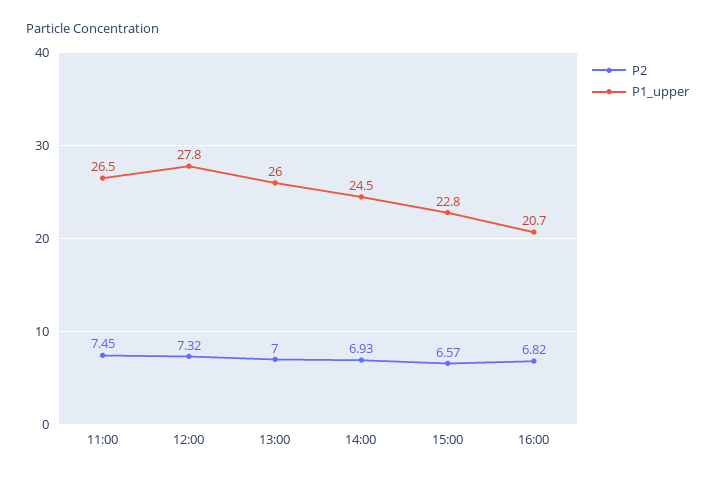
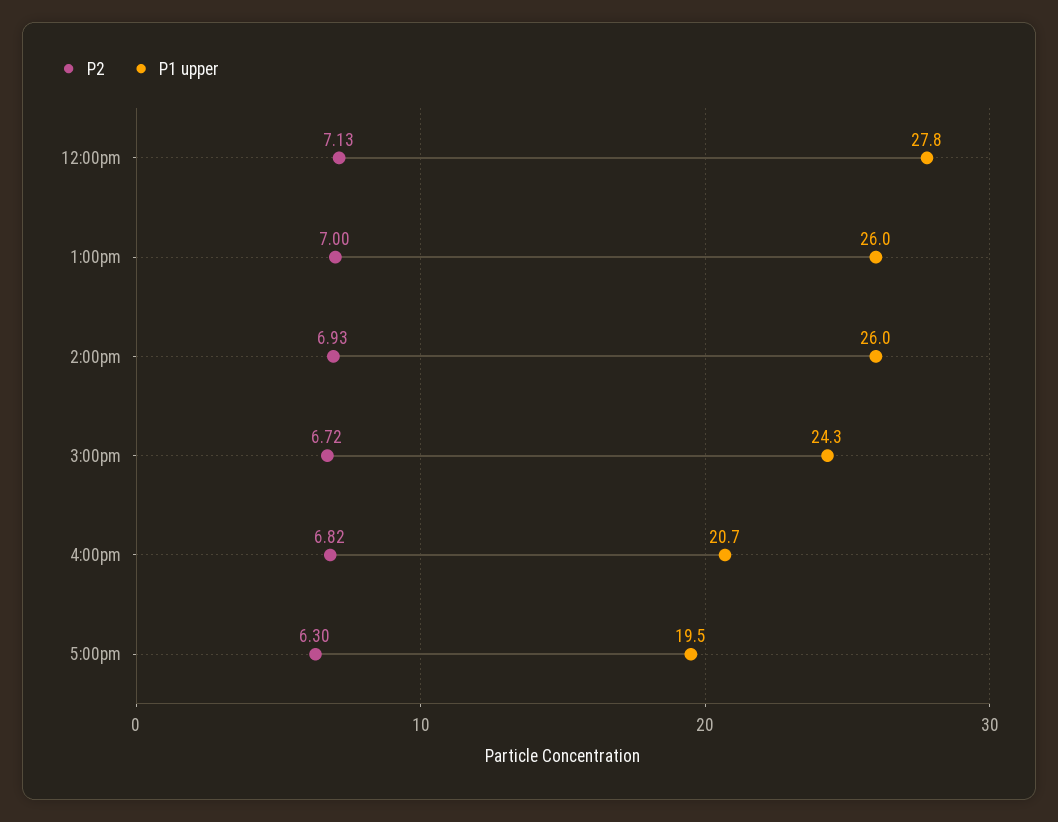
P2, 11:00: 7.45 -> none
P1_upper, 11:00: 26.5 -> none
P2, 12:00: 7.32 -> 7.13
P1_upper, 14:00: 24.5 -> 26
P2, 15:00: 6.57 -> 6.72
P1_upper, 15:00: 22.8 -> 24.3
P2, 5:00pm: none -> 6.3
P1_upper, 5:00pm: none -> 19.5

